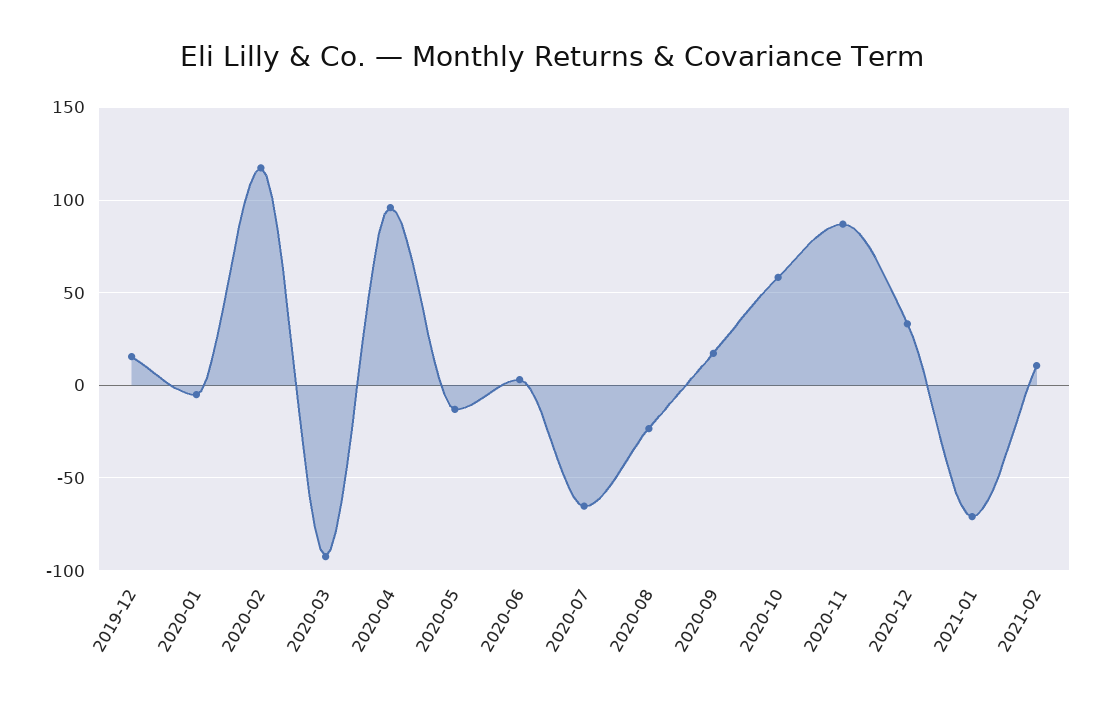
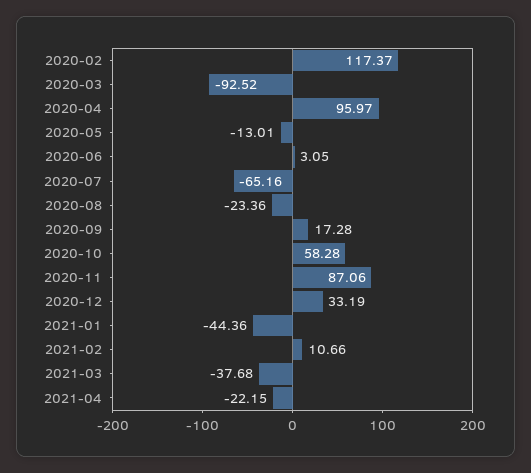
2019-12: 15 -> none
2020-01: -5 -> none
2021-01: -70 -> -44.36
2021-03: none -> -37.68
2021-04: none -> -22.15

